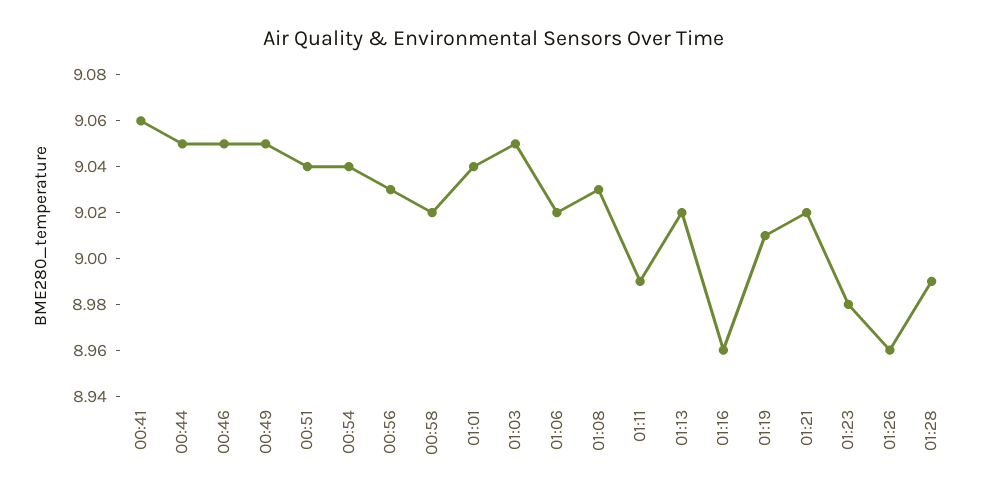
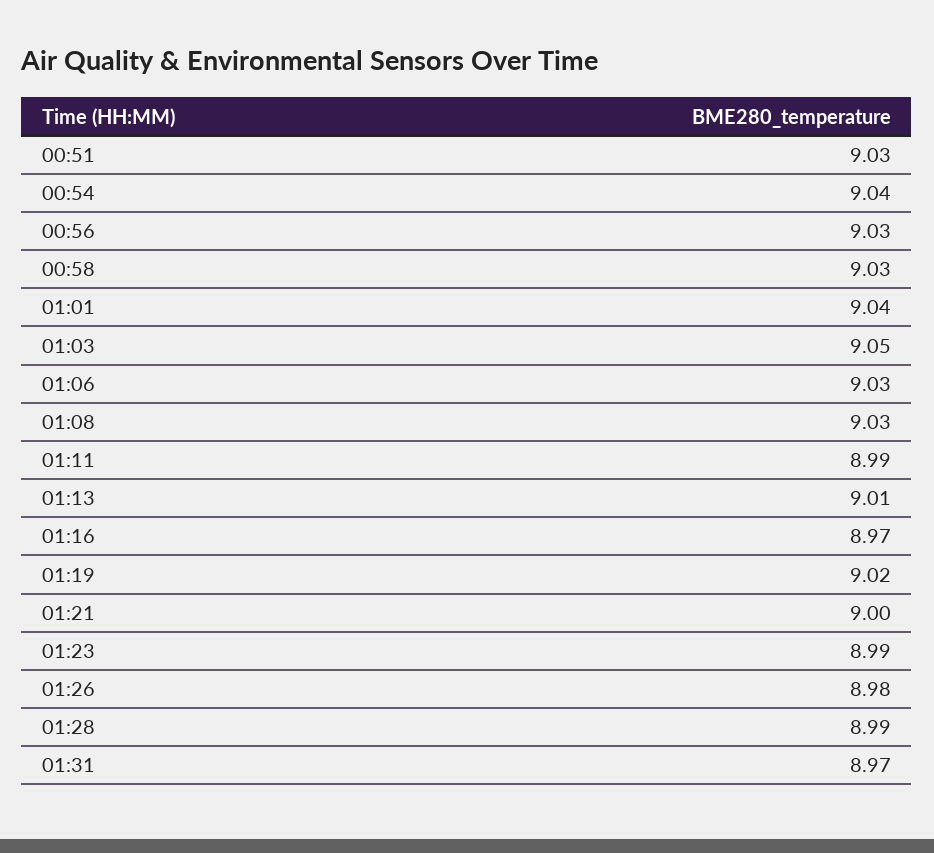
00:41: 9.06 -> none
00:44: 9.05 -> none
00:46: 9.05 -> none
00:49: 9.05 -> none
00:51: 9.04 -> 9.03
00:58: 9.02 -> 9.03
01:06: 9.02 -> 9.03
01:13: 9.02 -> 9.01
01:16: 8.96 -> 8.97
01:19: 9.01 -> 9.02
01:21: 9.02 -> 9
01:23: 8.98 -> 8.99
01:26: 8.96 -> 8.98
01:31: none -> 8.97

